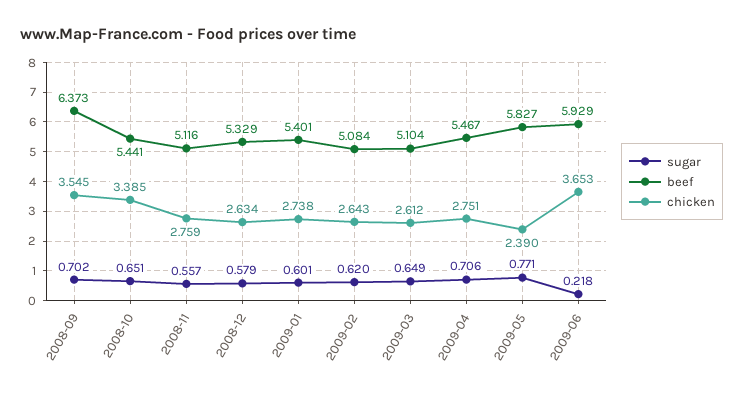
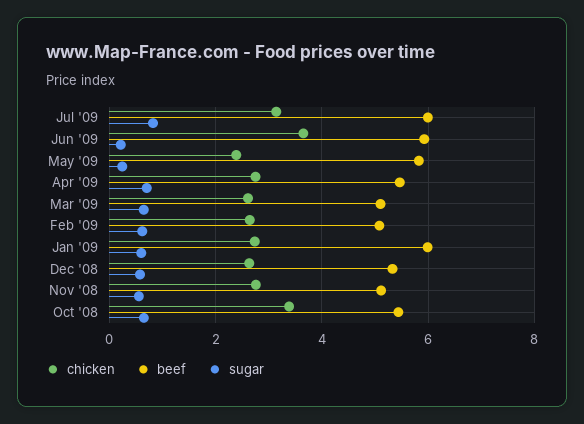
sugar, 2008-09: 0.702 -> none
beef, 2008-09: 6.373 -> none
chicken, 2008-09: 3.545 -> none
beef, 2009-01: 5.401 -> 6
sugar, 2009-05: 0.771 -> 0.2
chicken, Jul '09: none -> 3.2
beef, Jul '09: none -> 6
sugar, Jul '09: none -> 0.8

